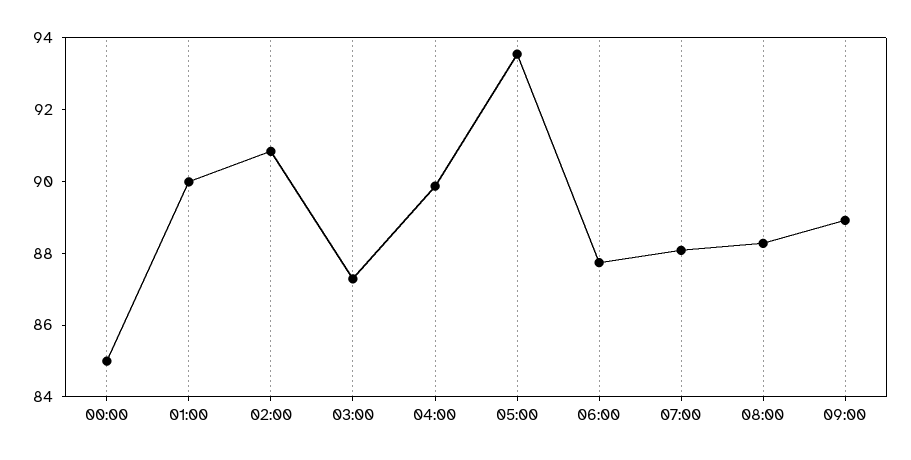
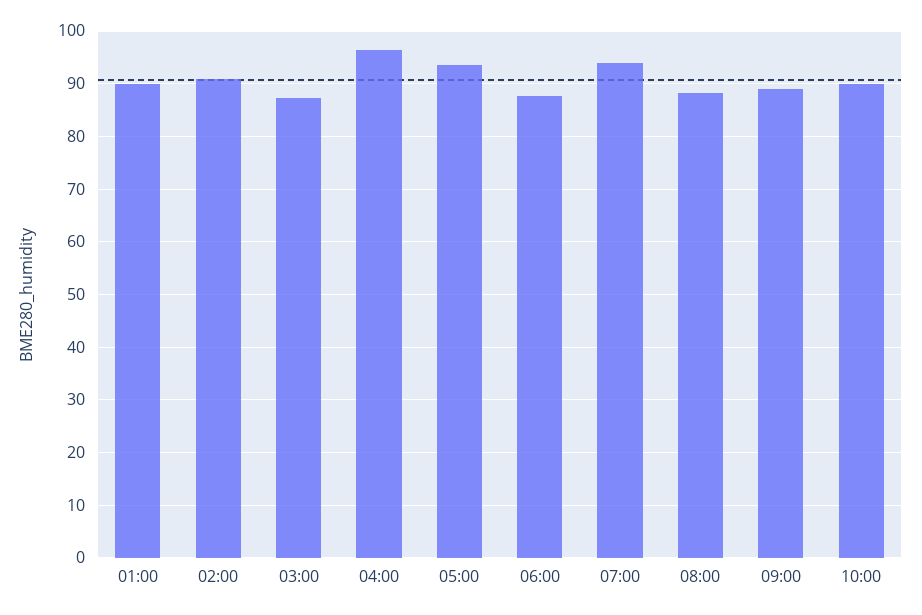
00:00: 85 -> none
04:00: 90 -> 96
07:00: 88 -> 94
10:00: none -> 90

